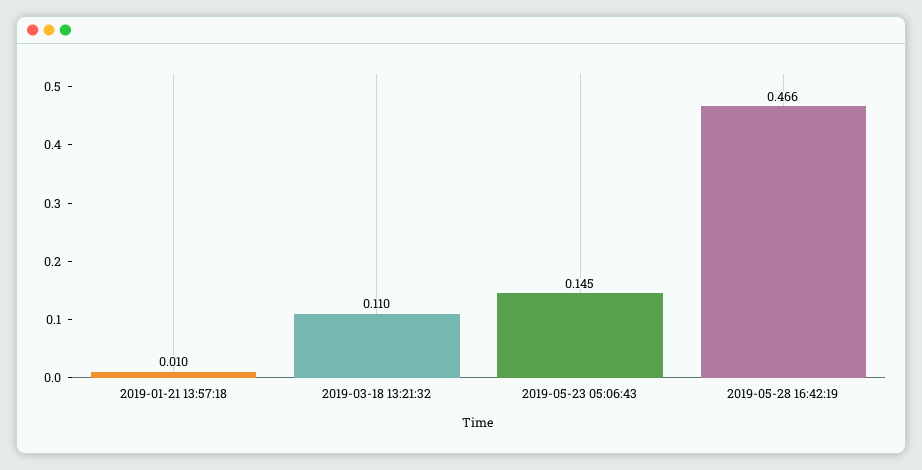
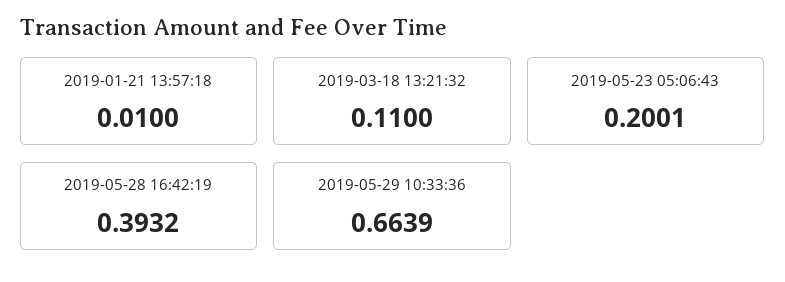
2019-05-23 05:06:43: 0.145 -> 0.2001
2019-05-28 16:42:19: 0.466 -> 0.3932
2019-05-29 10:33:36: none -> 0.6639

